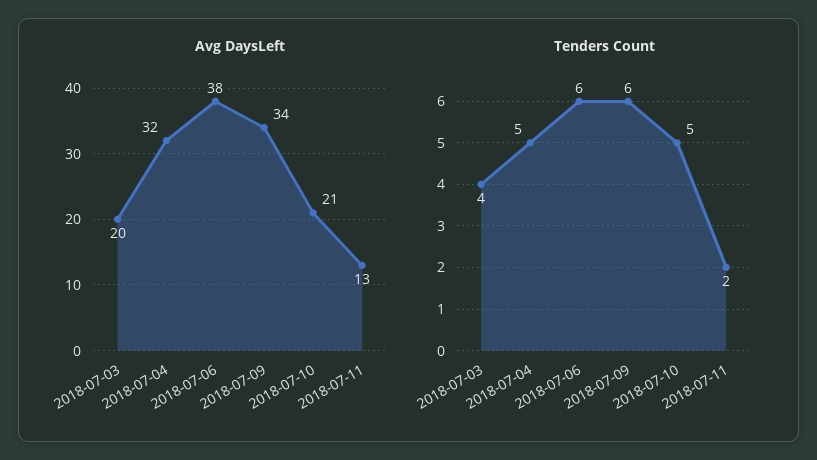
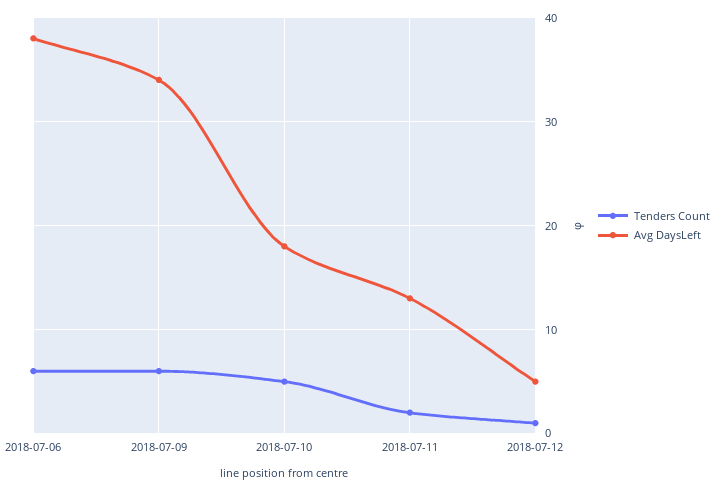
Avg DaysLeft, 2018-07-03: 20 -> none
Avg DaysLeft, 2018-07-04: 32 -> none
Avg DaysLeft, 2018-07-10: 21 -> 18
Tenders Count, 2018-07-03: 4 -> none
Tenders Count, 2018-07-04: 5 -> none
Tenders Count, 2018-07-12: none -> 1
Avg DaysLeft, 2018-07-12: none -> 5

